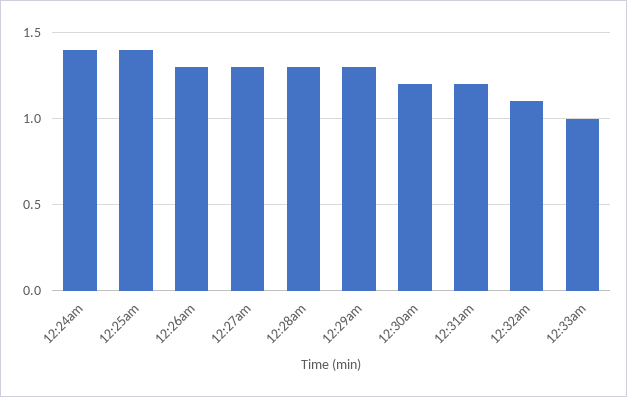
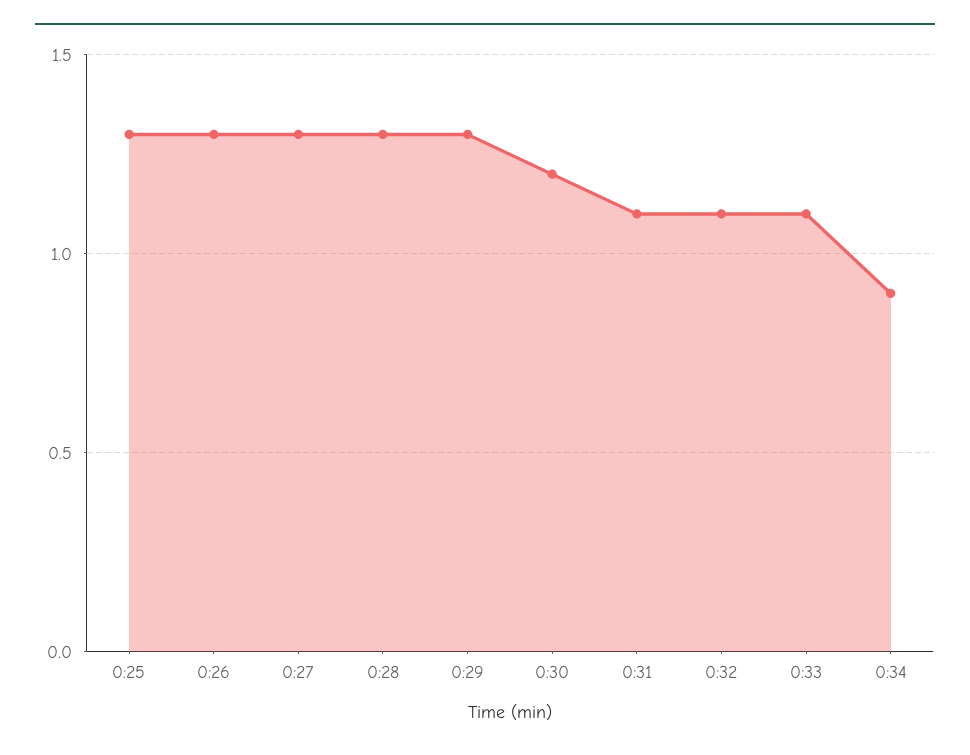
12:24am: 1.4 -> none
12:25am: 1.4 -> 1.3
12:31am: 1.2 -> 1.1
12:33am: 1 -> 1.1
0:34: none -> 0.9

